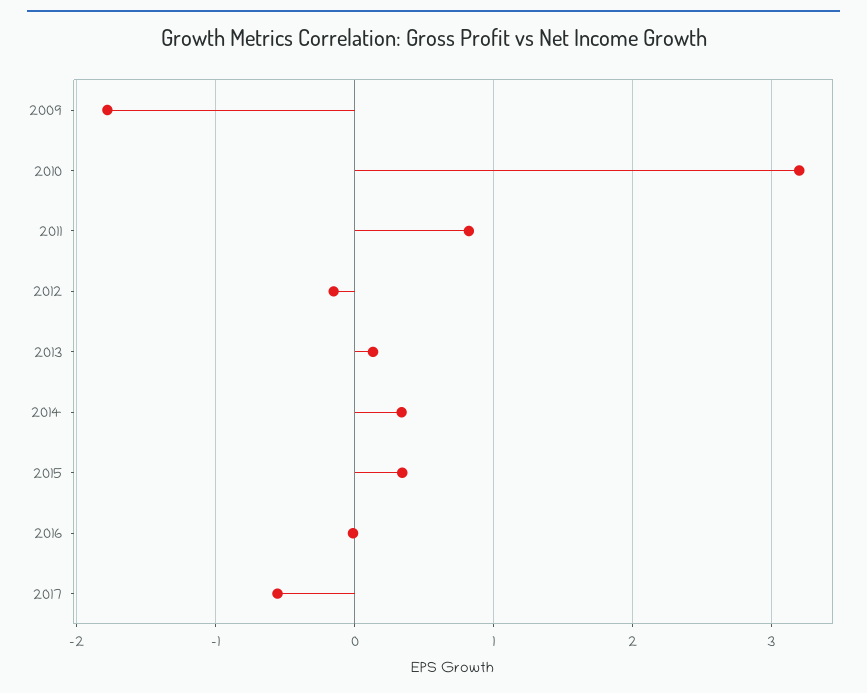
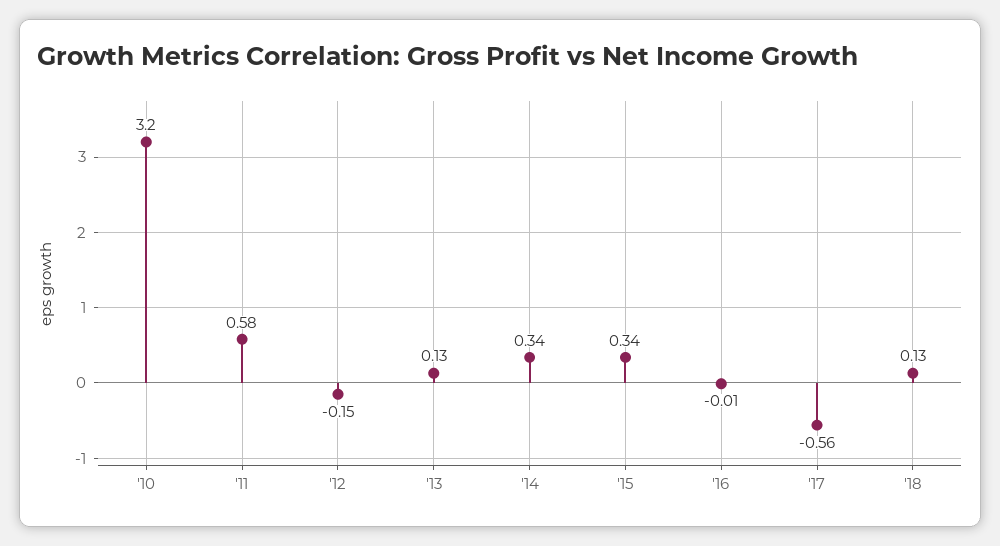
2009: -1.8 -> none
2011: 0.8 -> 0.58
'18: none -> 0.13

